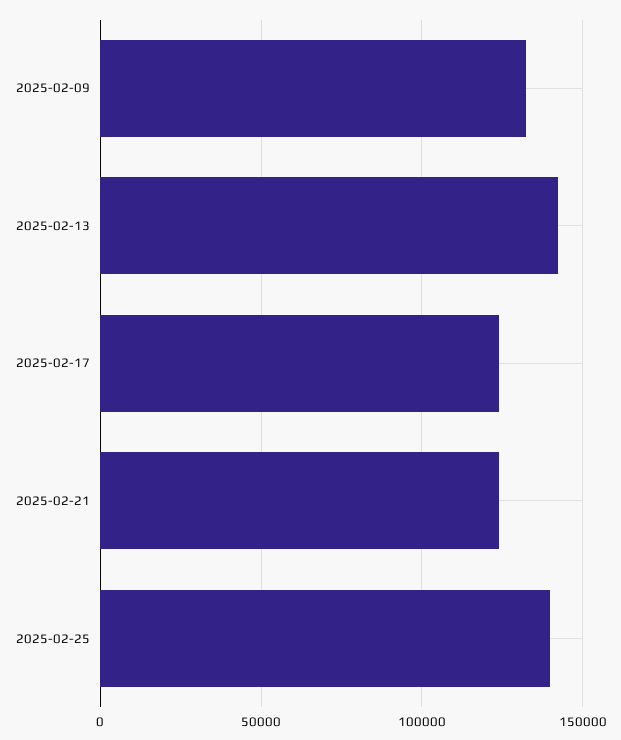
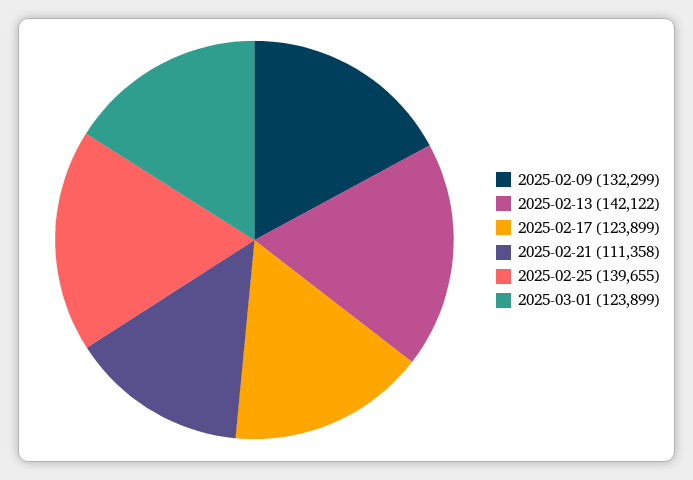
2025-02-21: 125000 -> 111358
2025-03-01: none -> 123899

